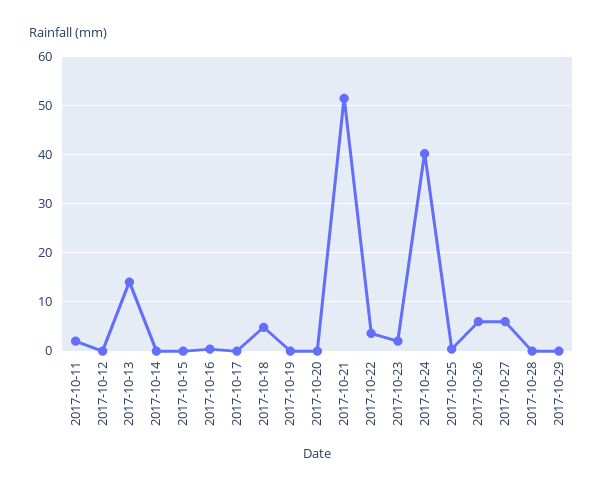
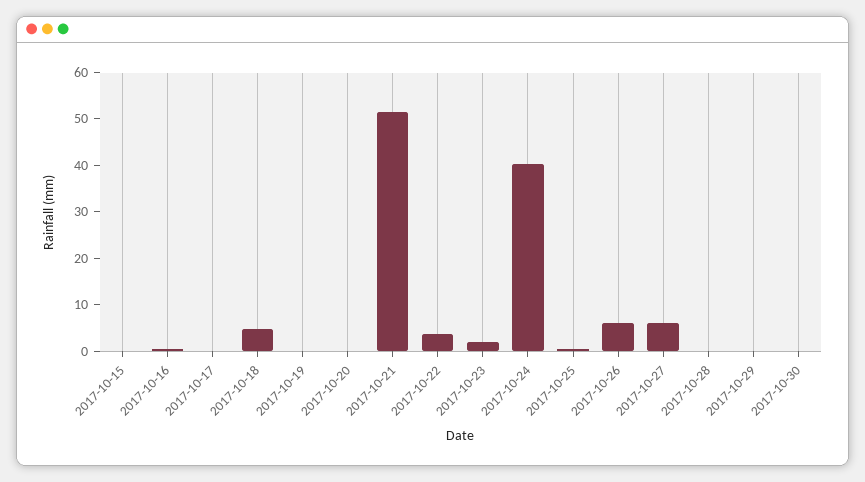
2017-10-11: 2 -> none
2017-10-12: 0 -> none
2017-10-13: 14 -> none
2017-10-14: 0 -> none
2017-10-30: none -> 0

